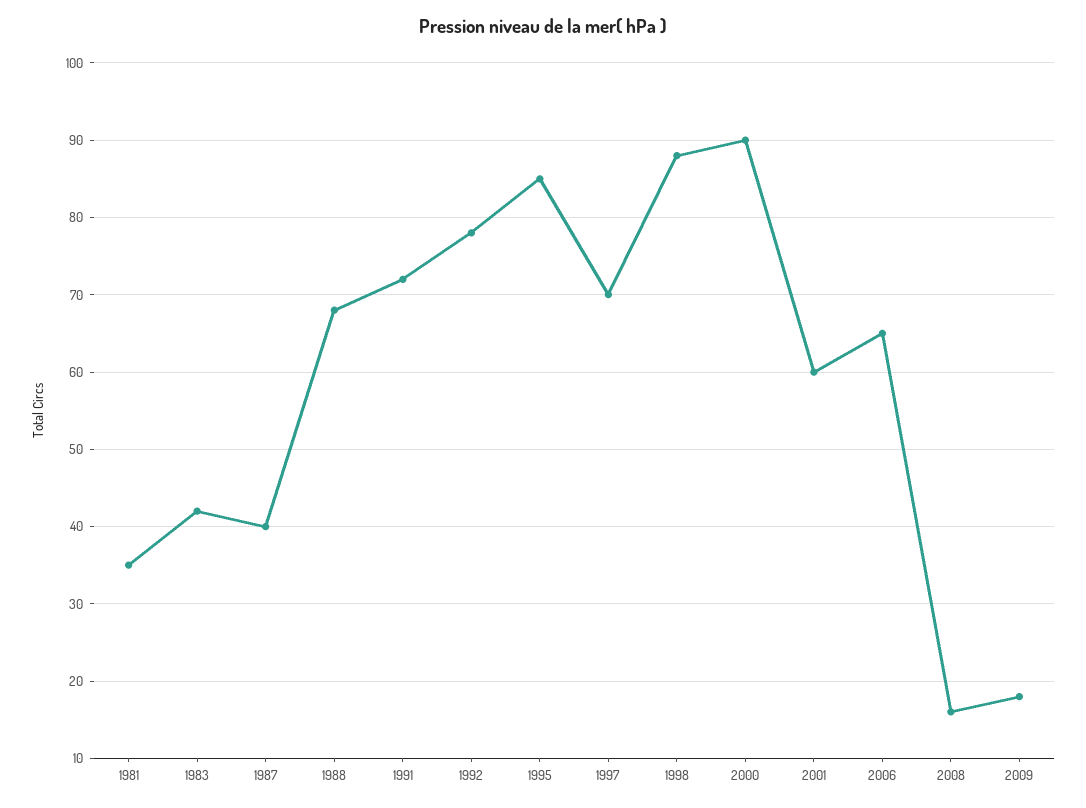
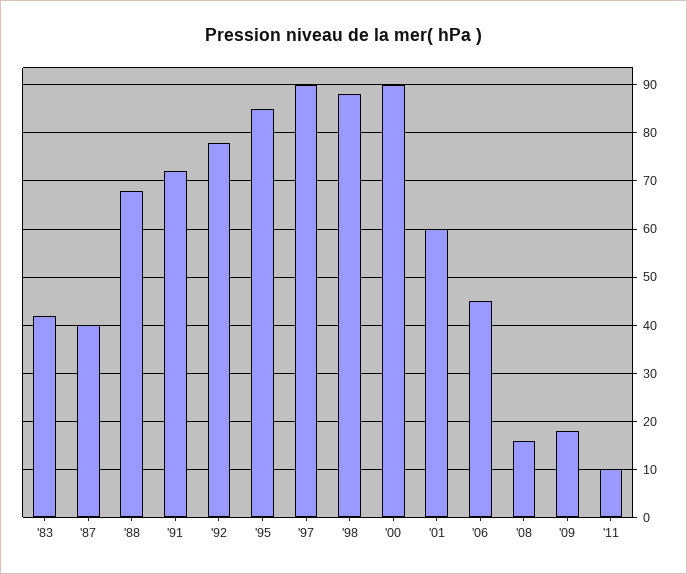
1981: 35 -> none
1997: 70 -> 90
2006: 65 -> 45
'11: none -> 10

